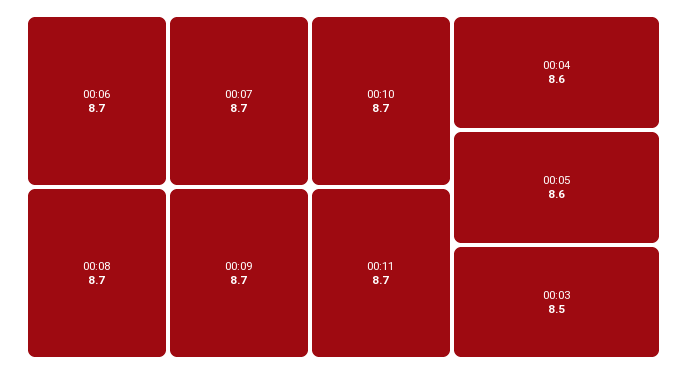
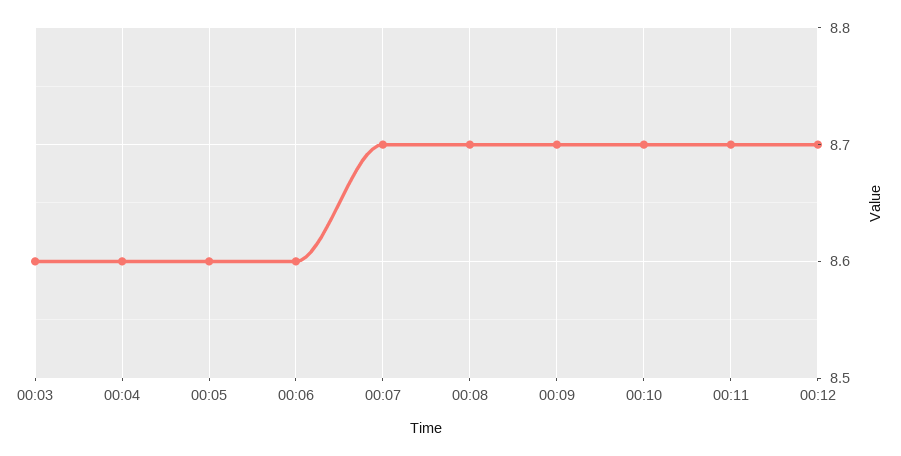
00:06: 8.7 -> 8.6
00:03: 8.5 -> 8.6
00:12: none -> 8.7

